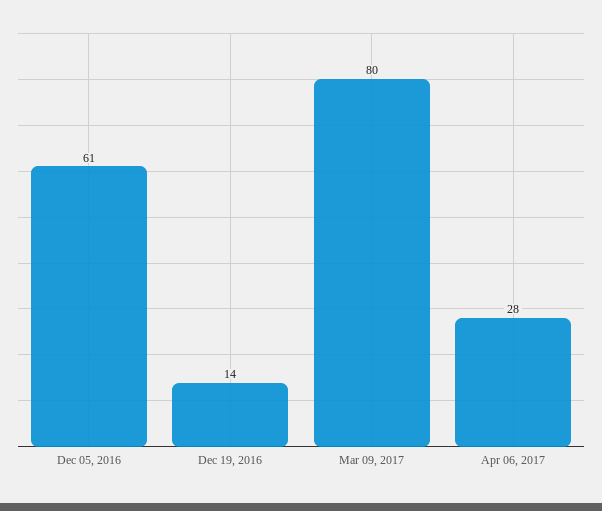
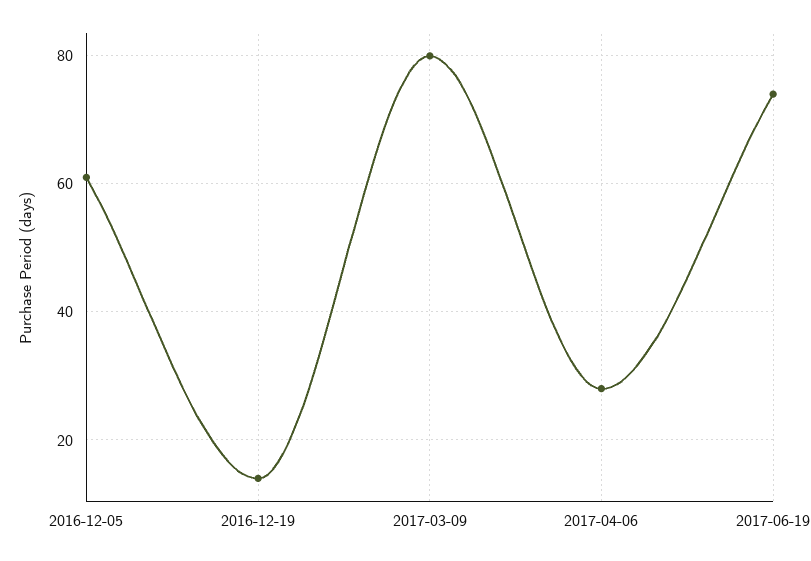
2017-06-19: none -> 75

